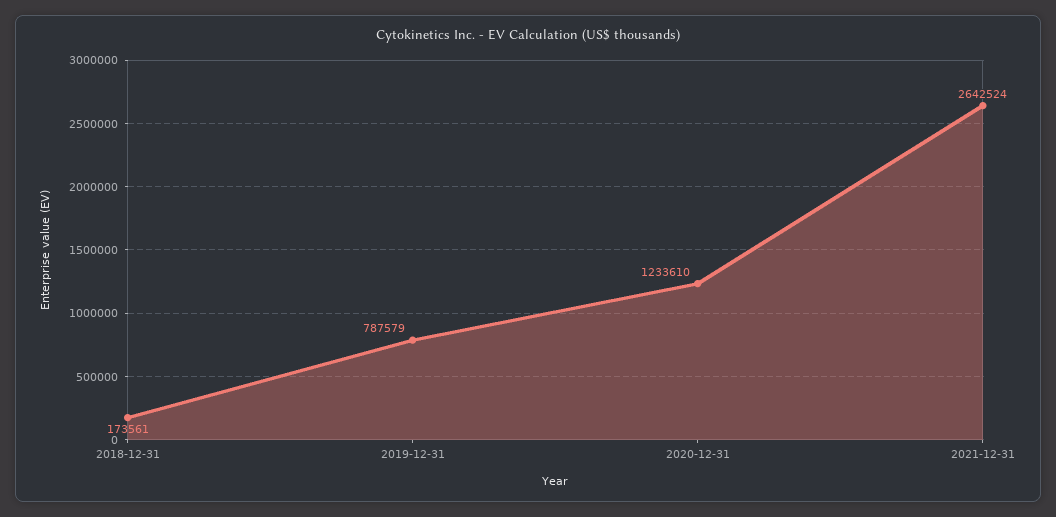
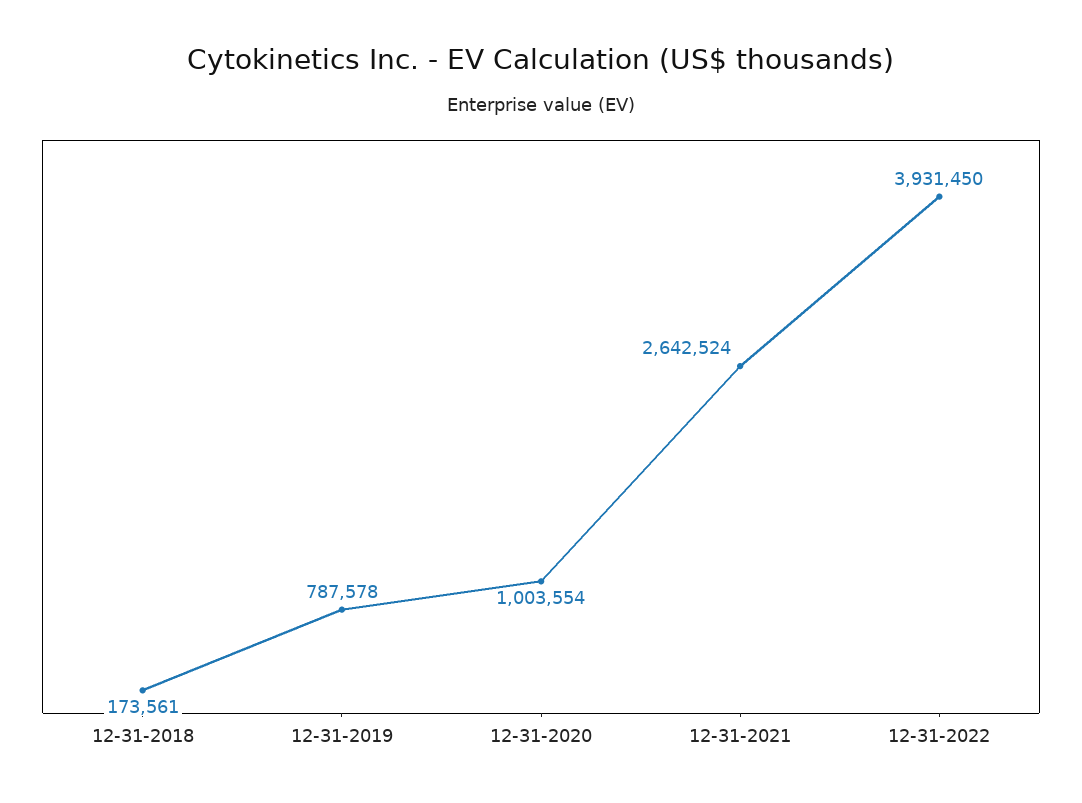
2019-12-31: 787579 -> 787578
2020-12-31: 1233610 -> 1003554
12-31-2022: none -> 3931450

